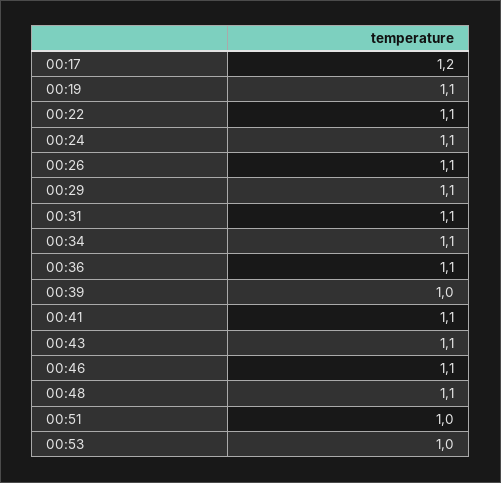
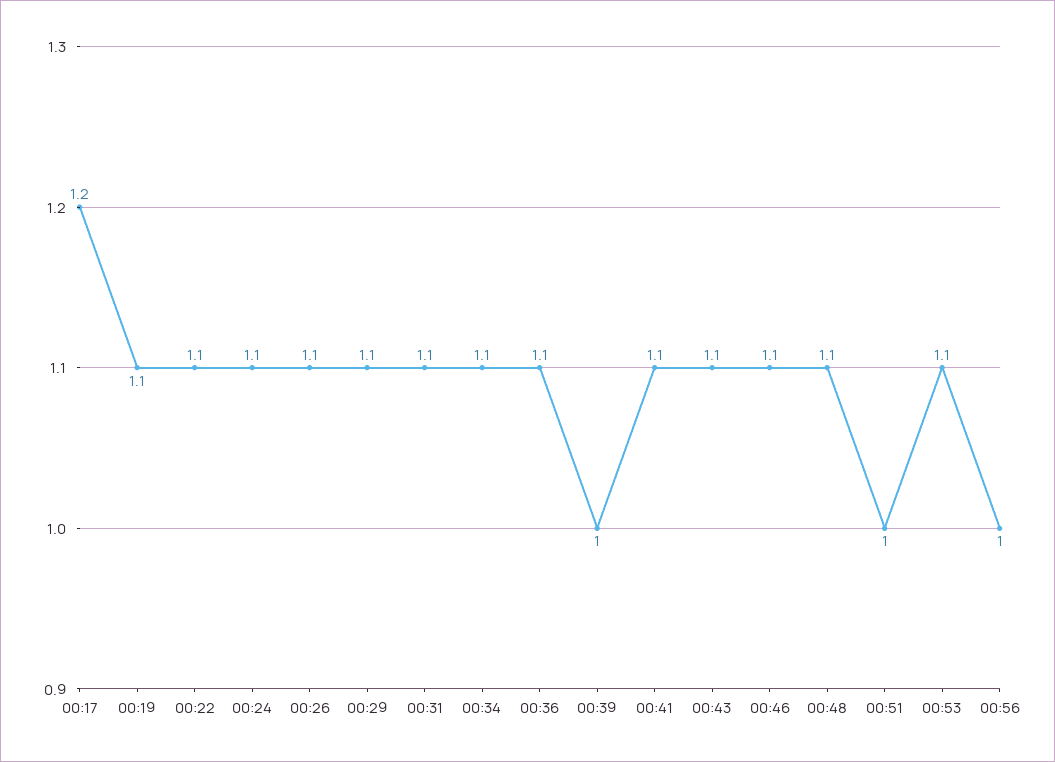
00:53: 1 -> 1.1
00:56: none -> 1

